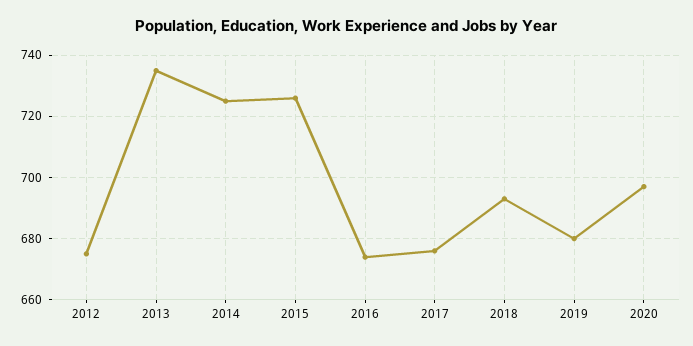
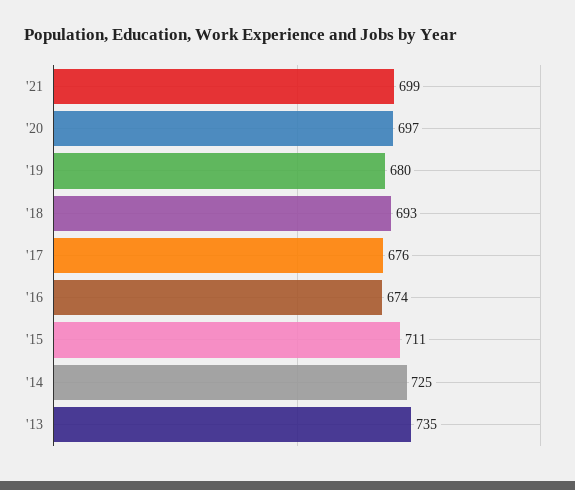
2012: 675 -> none
2015: 725 -> 711
'21: none -> 699

